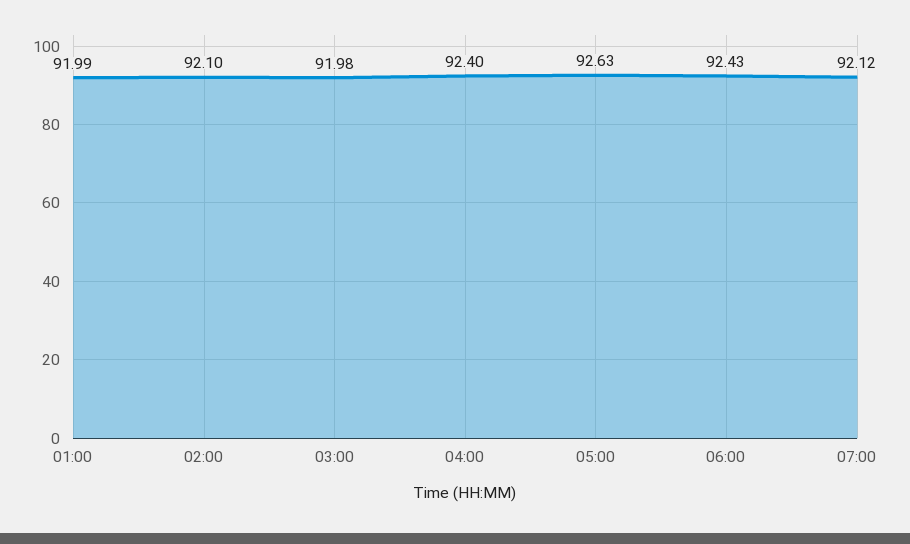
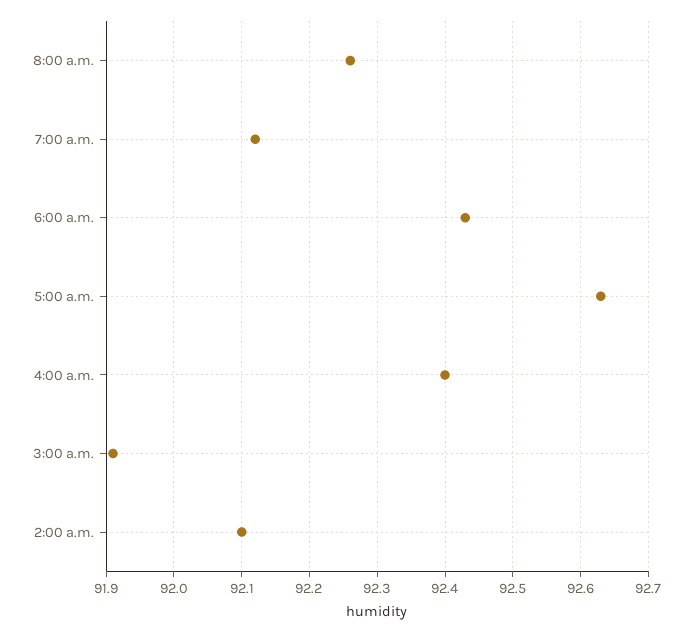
01:00: 91.99 -> none
03:00: 91.98 -> 91.91
8:00 a.m.: none -> 92.26

